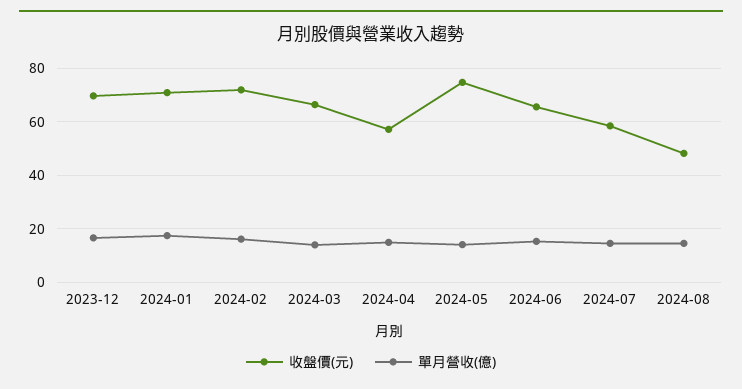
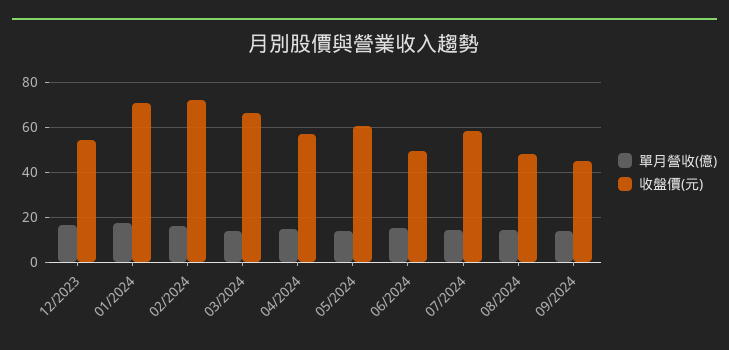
收盤價(元), 2023-12: 70 -> 55
收盤價(元), 2024-05: 75 -> 60
收盤價(元), 2024-06: 65 -> 50
單月營收(億), 09/2024: none -> 15
收盤價(元), 09/2024: none -> 45

